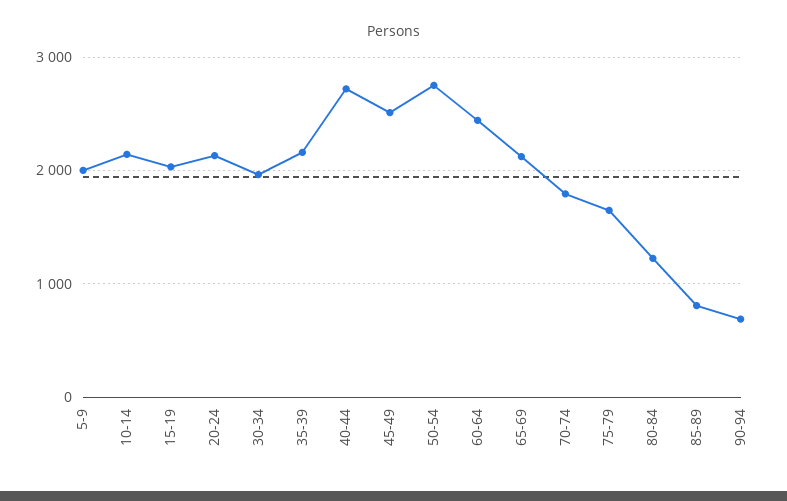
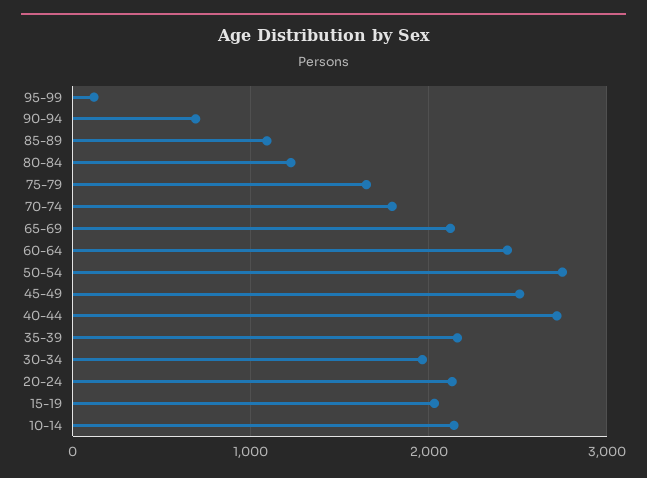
5-9: 2000 -> none
85-89: 800 -> 1100
95-99: none -> 100

